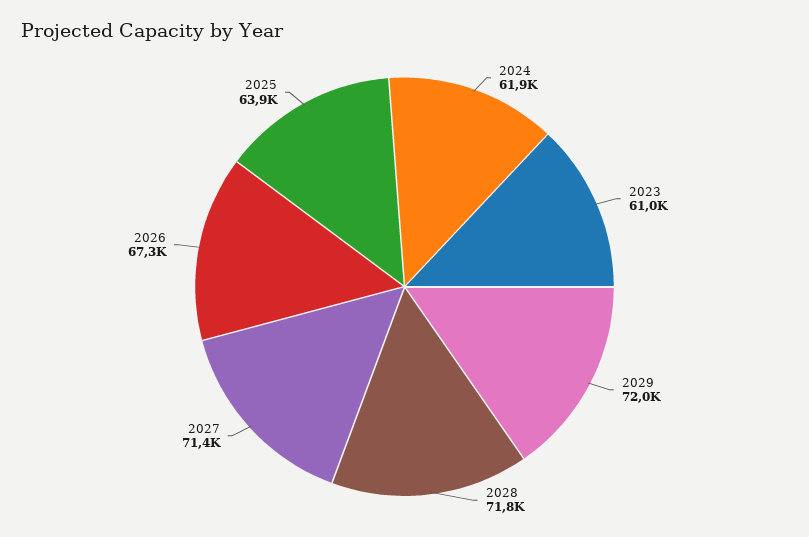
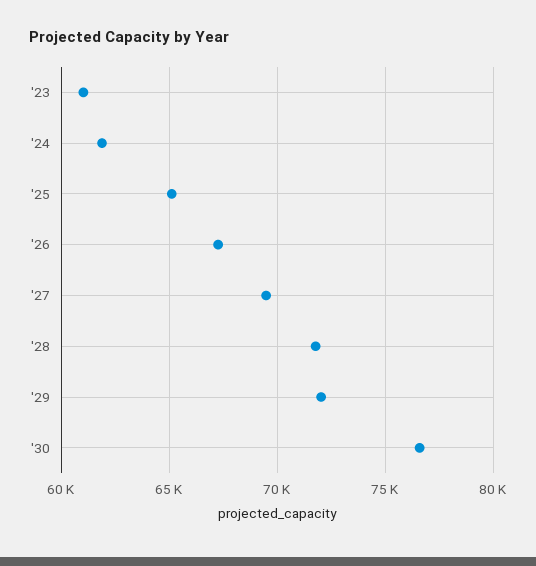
2027: 71400 -> 69500
2025: 63900 -> 65000
'30: none -> 76500

